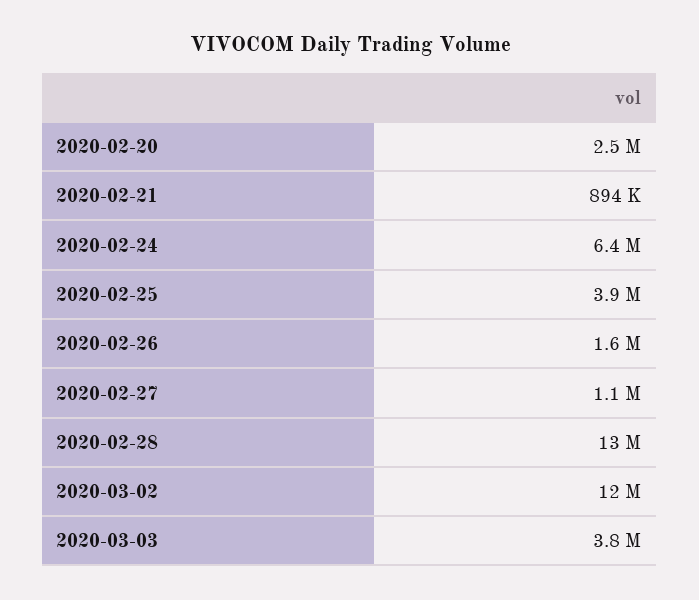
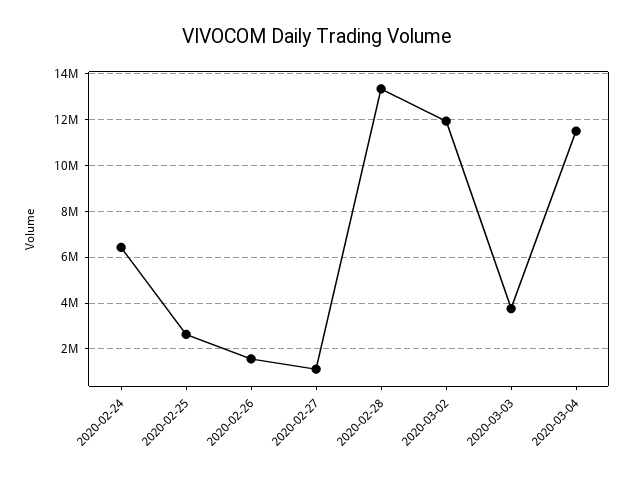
2020-02-20: 2500000 -> none
2020-02-21: 894000 -> none
2020-02-25: 3900000 -> 2500000
2020-03-04: none -> 11500000

